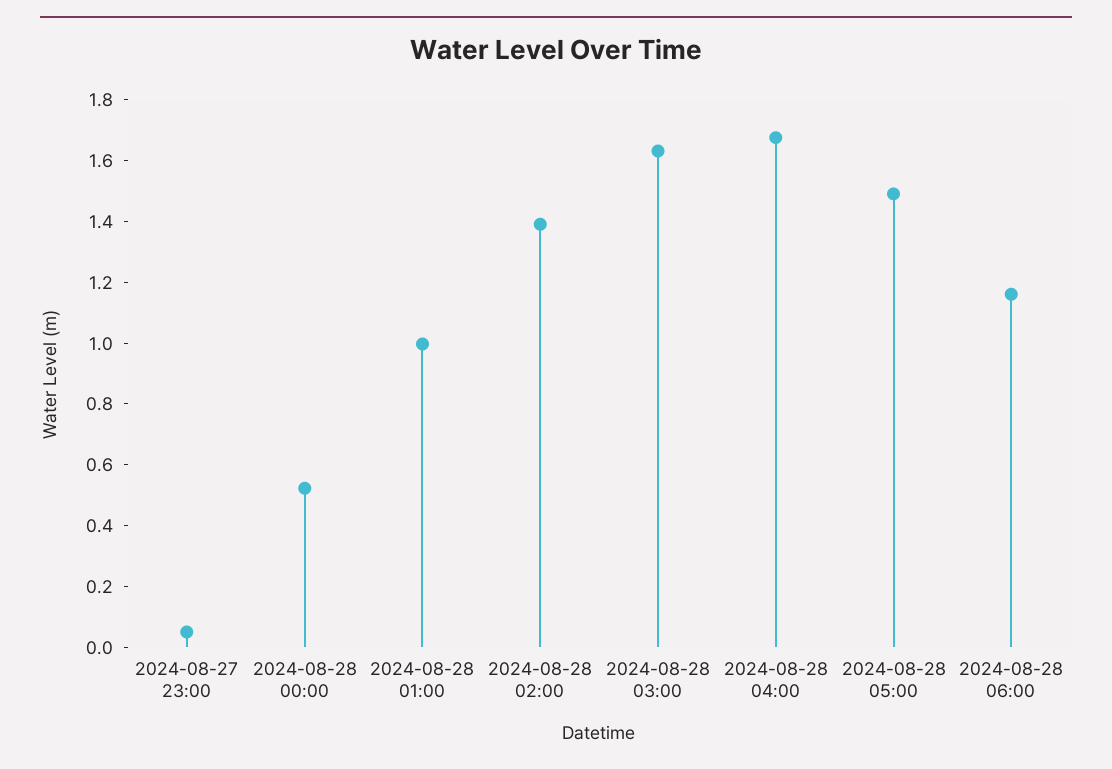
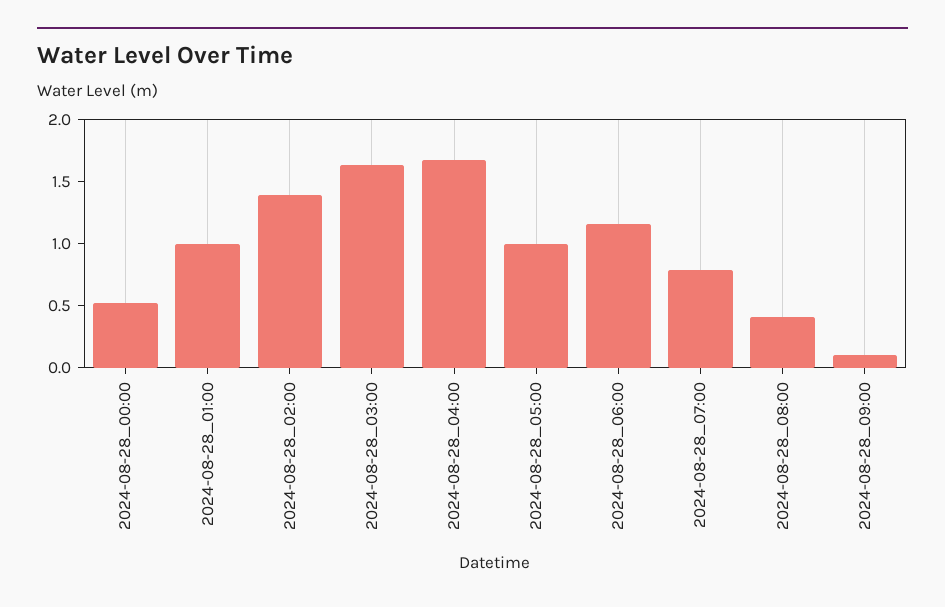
2024-08-27 23:00: 0.05 -> none
2024-08-28 05:00: 1.5 -> 1
2024-08-28_07:00: none -> 0.8
2024-08-28_08:00: none -> 0.4
2024-08-28_09:00: none -> 0.1

